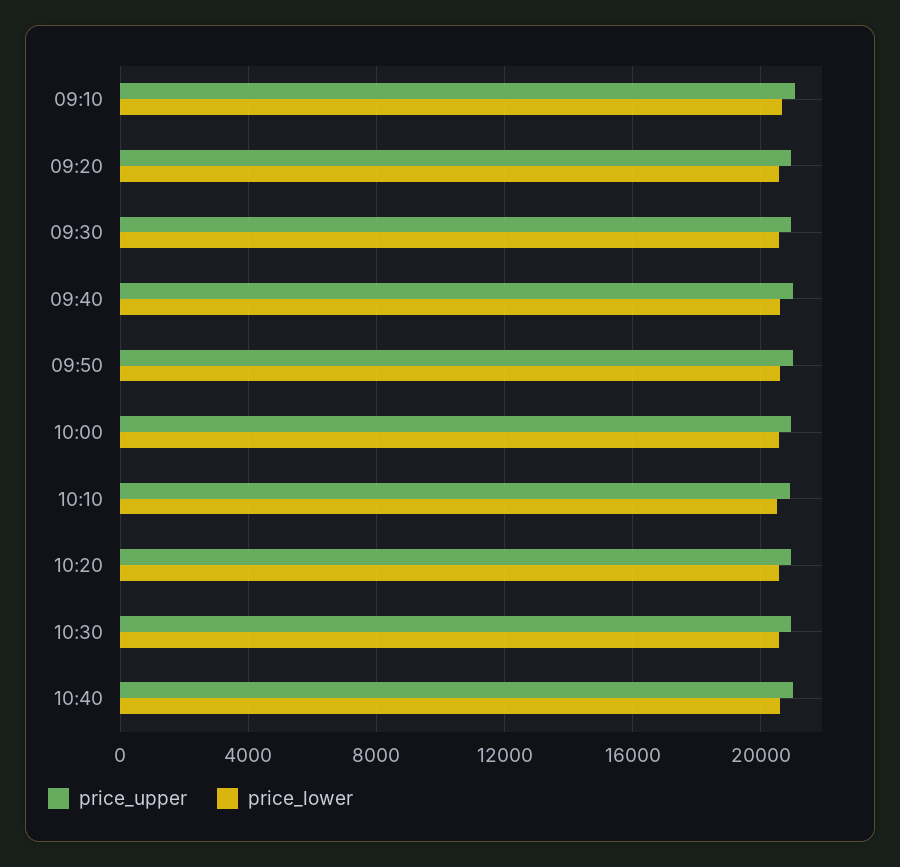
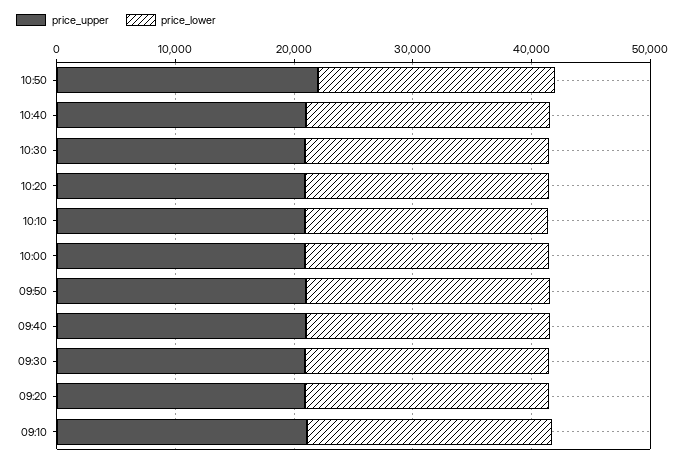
price_upper, 10:50: none -> 22000
price_lower, 10:50: none -> 20000

